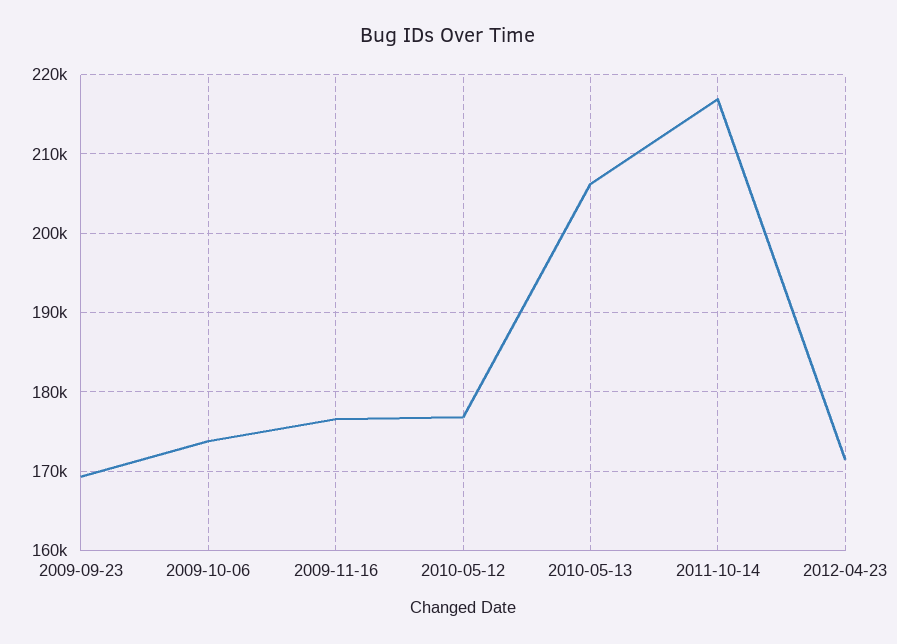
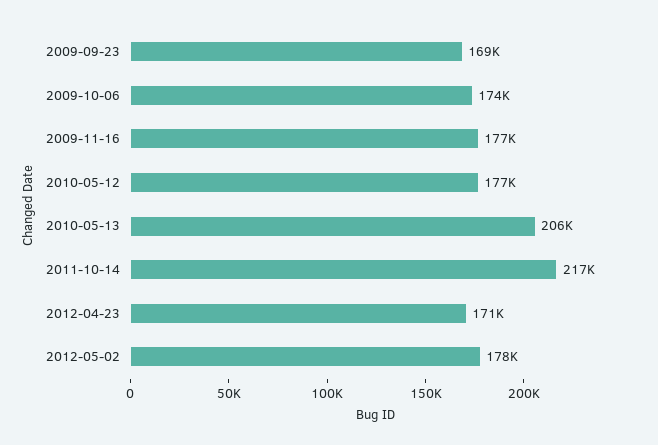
2012-05-02: none -> 178000

